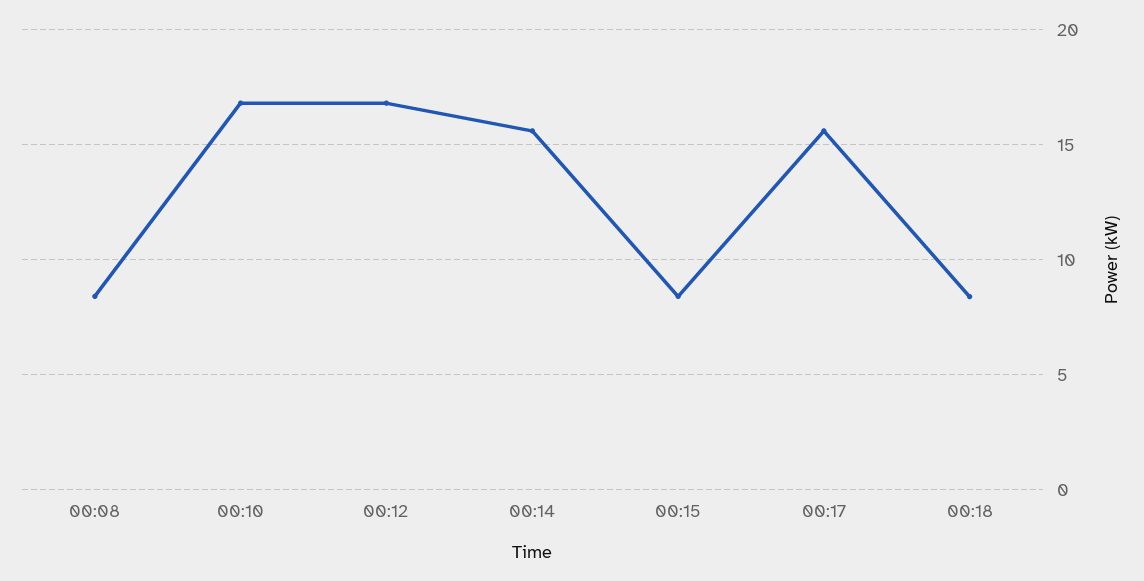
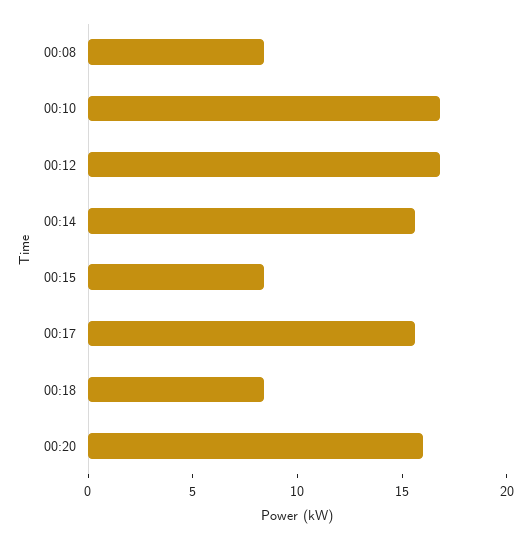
00:20: none -> 16

